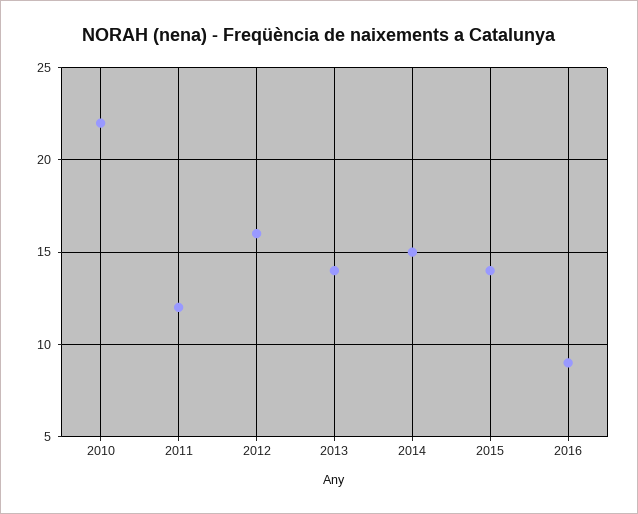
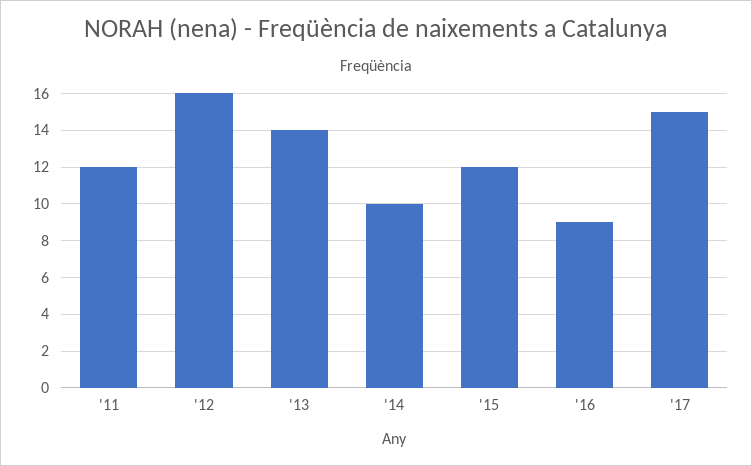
2010: 22 -> none
2014: 15 -> 10
2015: 14 -> 12
'17: none -> 15

